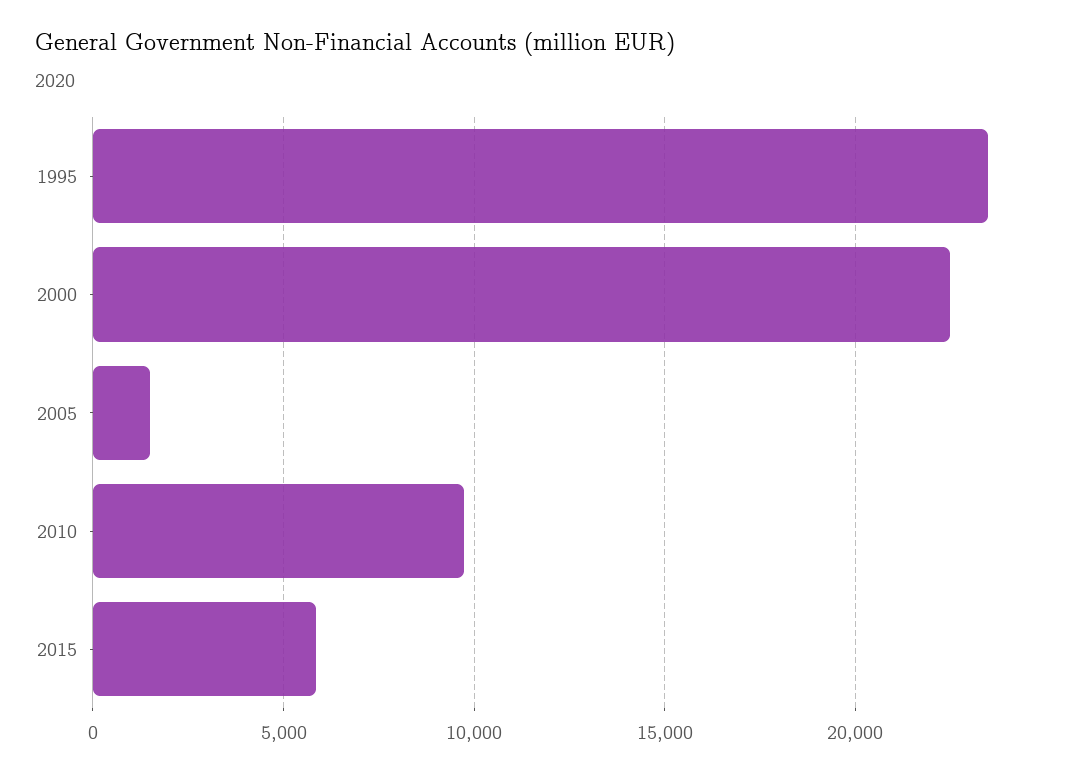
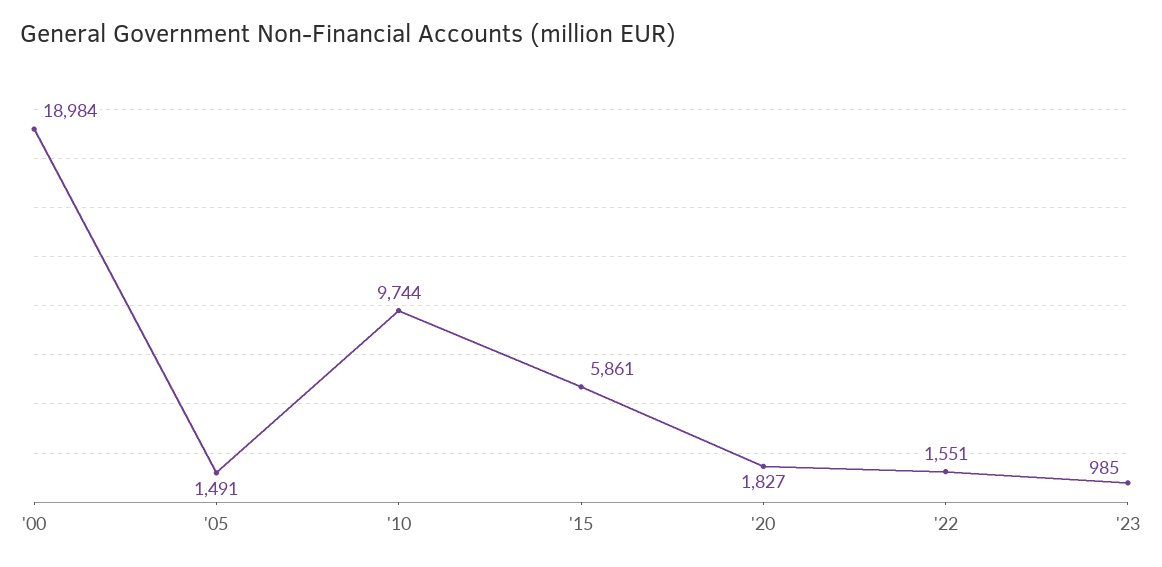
1995: 23500 -> none
2000: 22500 -> 18984
'20: none -> 1827
'22: none -> 1551
'23: none -> 985

